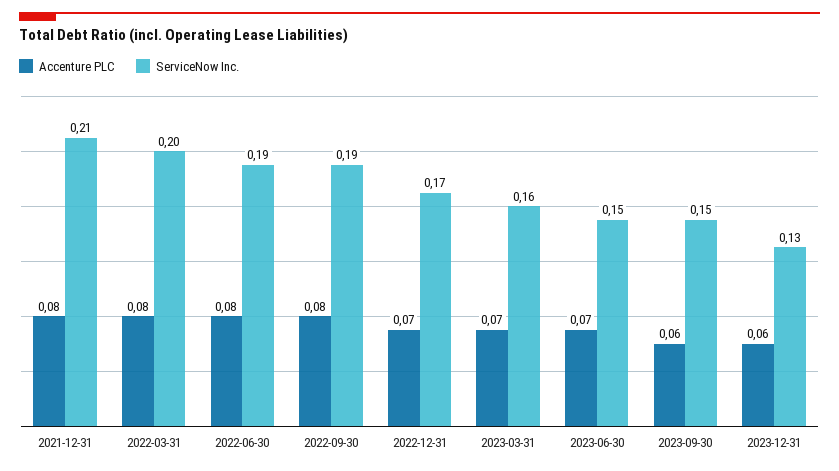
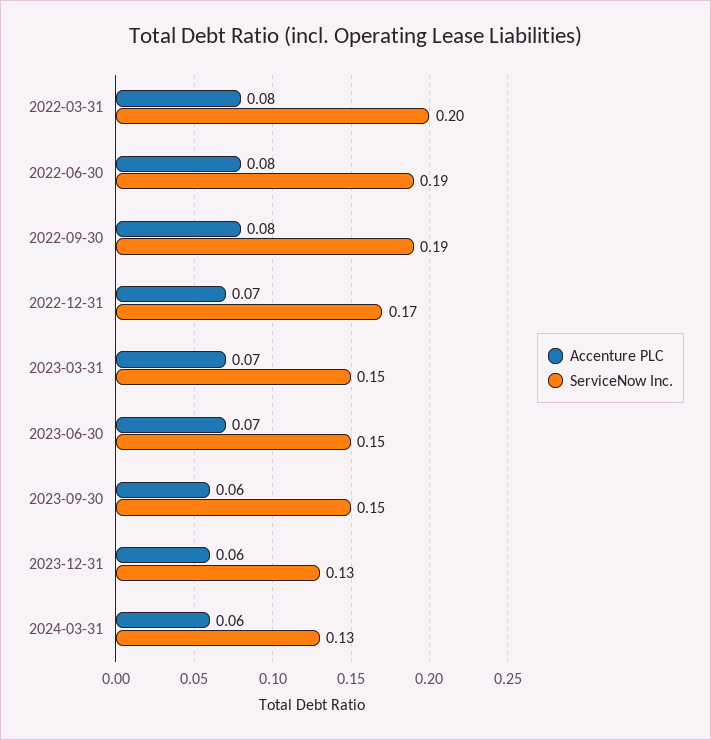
Accenture PLC, 2021-12-31: 0.08 -> none
ServiceNow Inc., 2021-12-31: 0.21 -> none
ServiceNow Inc., 2023-03-31: 0.16 -> 0.15
Accenture PLC, 2024-03-31: none -> 0.06
ServiceNow Inc., 2024-03-31: none -> 0.13

